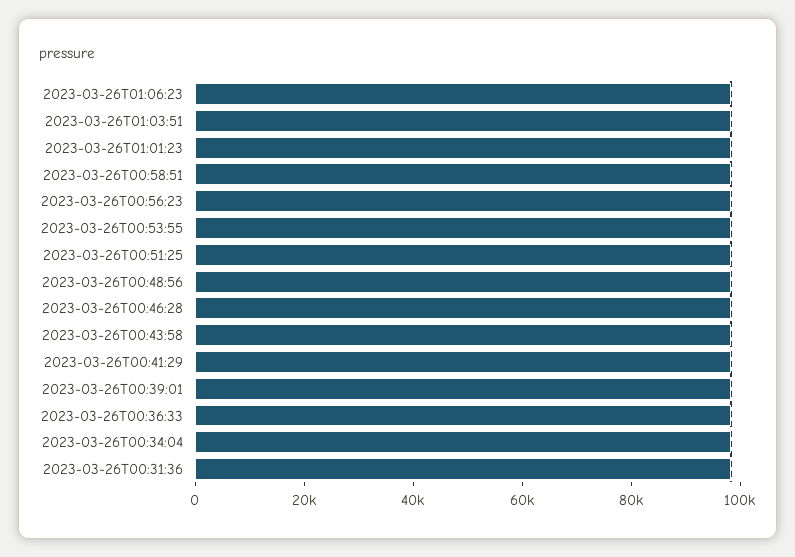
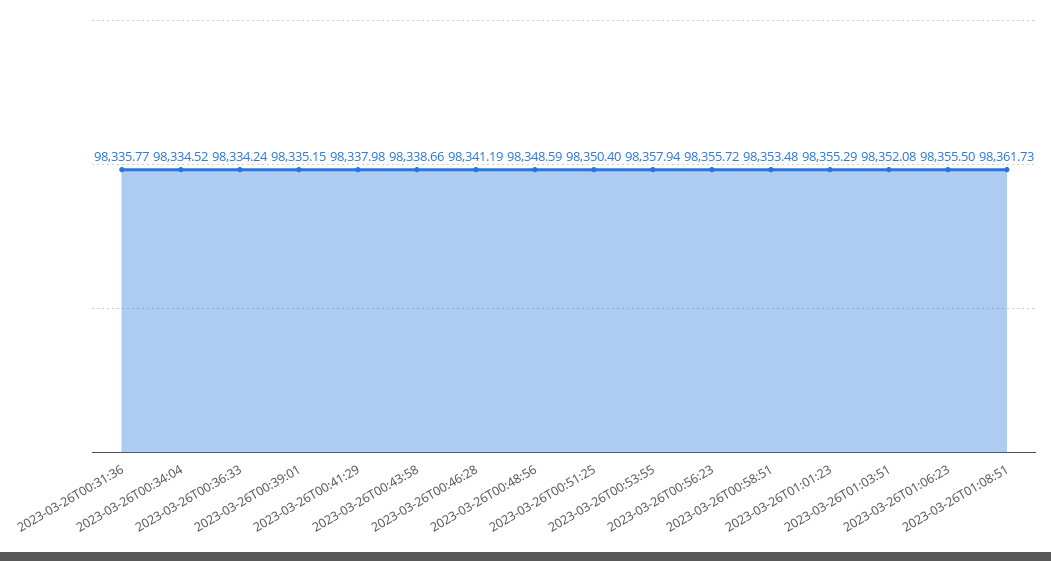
2023-03-26T01:08:51: none -> 98361.73

